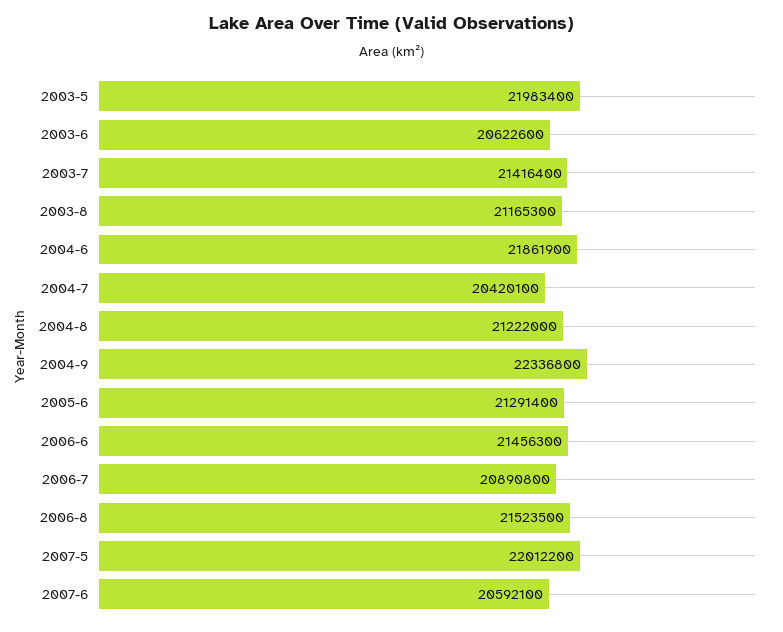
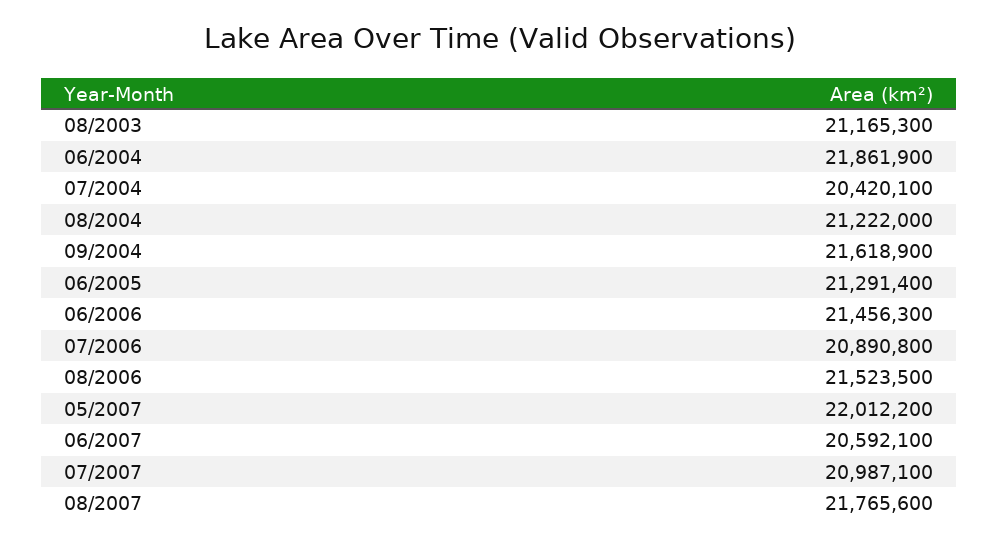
2003-5: 21983400 -> none
2003-6: 20622600 -> none
2003-7: 21416400 -> none
2004-9: 22336800 -> 21618900
07/2007: none -> 20987100
08/2007: none -> 21765600

